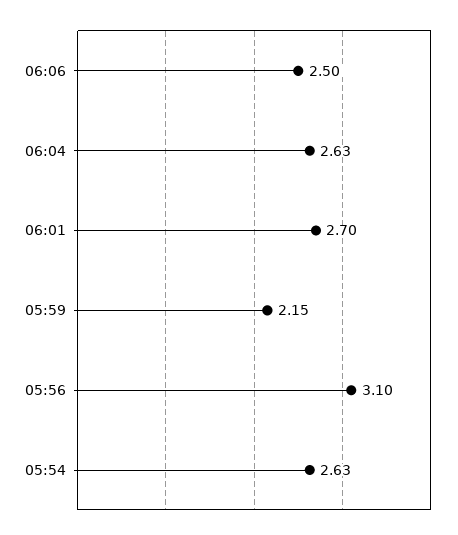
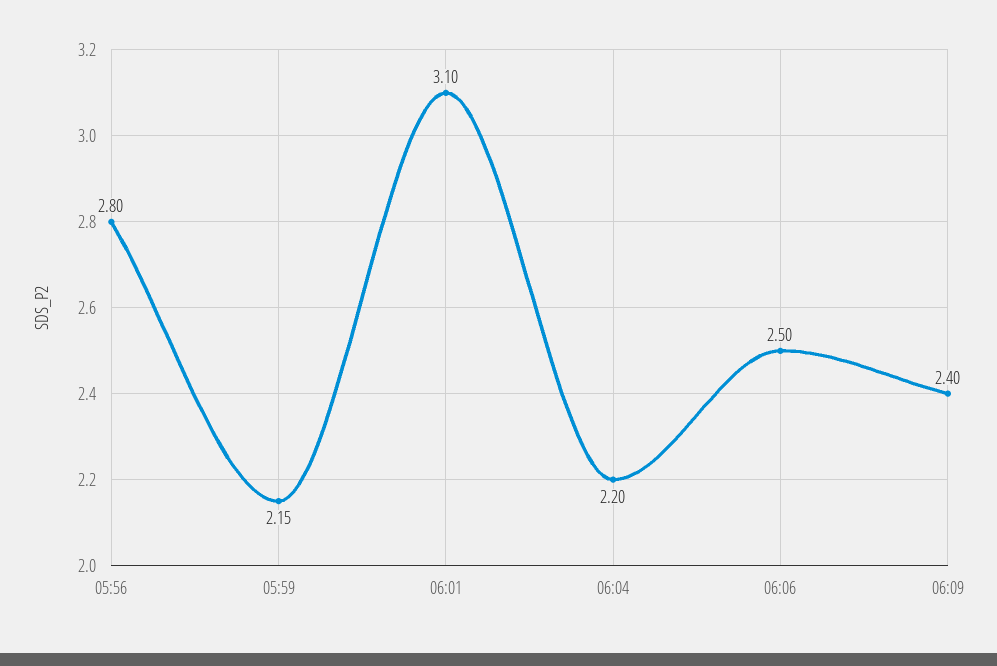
06:04: 2.63 -> 2.2
06:01: 2.7 -> 3.1
05:56: 3.1 -> 2.8
05:54: 2.63 -> none
06:09: none -> 2.4

